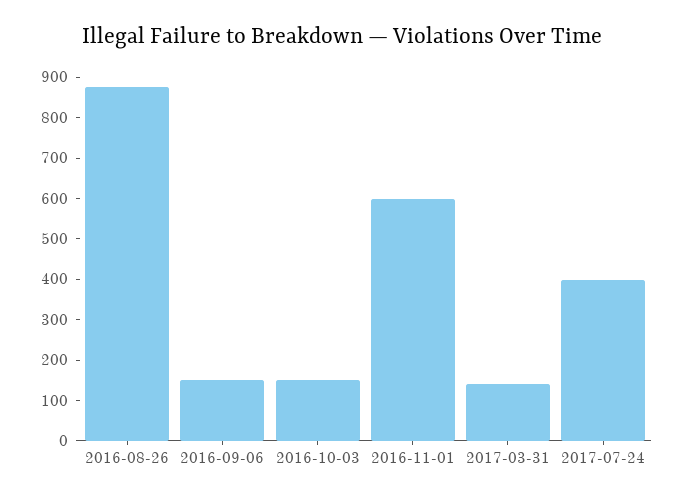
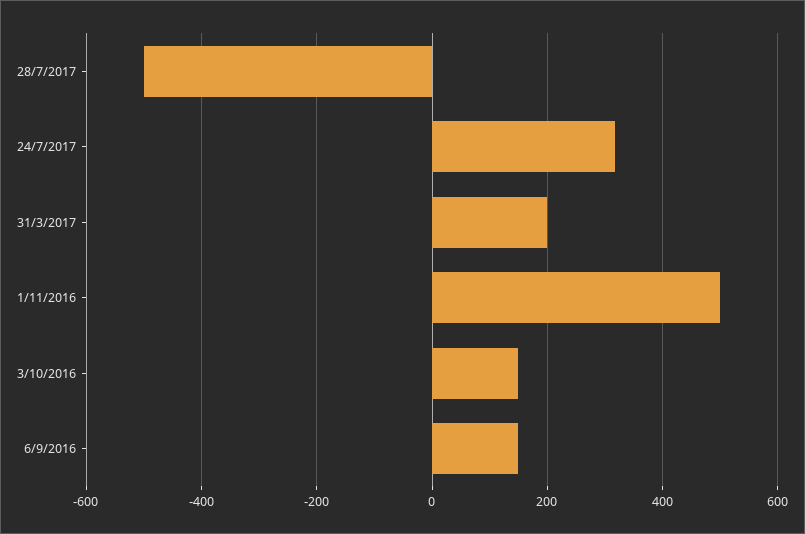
2016-08-26: 880 -> none
2016-11-01: 600 -> 500
2017-03-31: 140 -> 200
2017-07-24: 400 -> 320
28/7/2017: none -> -500

